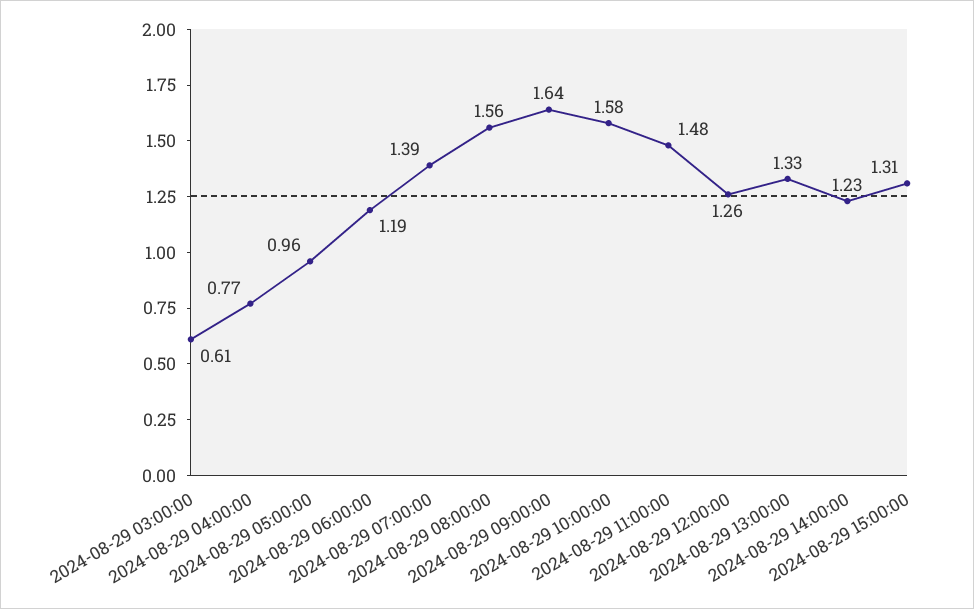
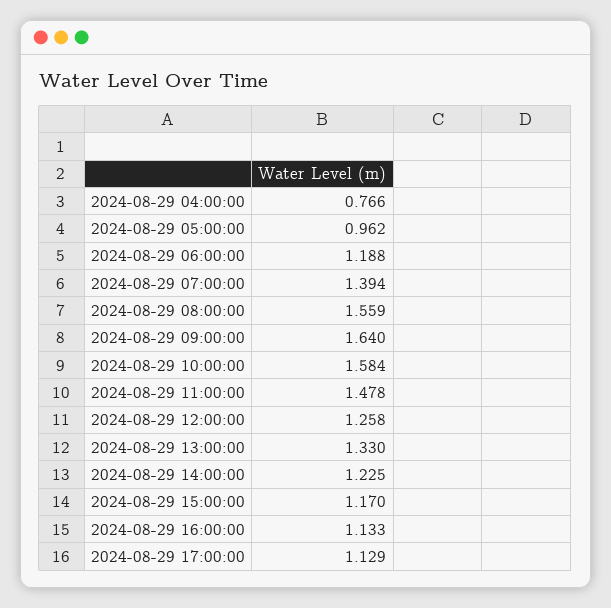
2024-08-29 03:00:00: 0.61 -> none
2024-08-29 15:00:00: 1.31 -> 1.17
2024-08-29 16:00:00: none -> 1.133
2024-08-29 17:00:00: none -> 1.129

